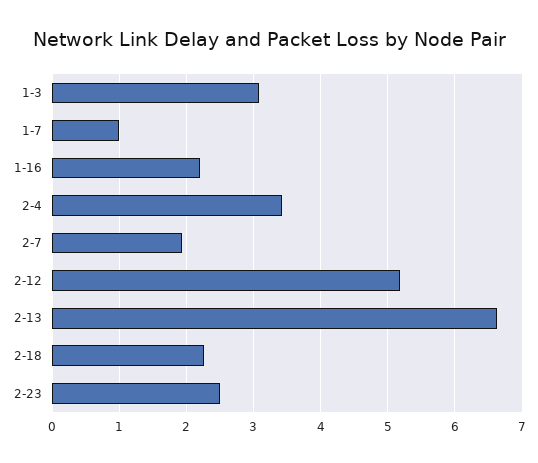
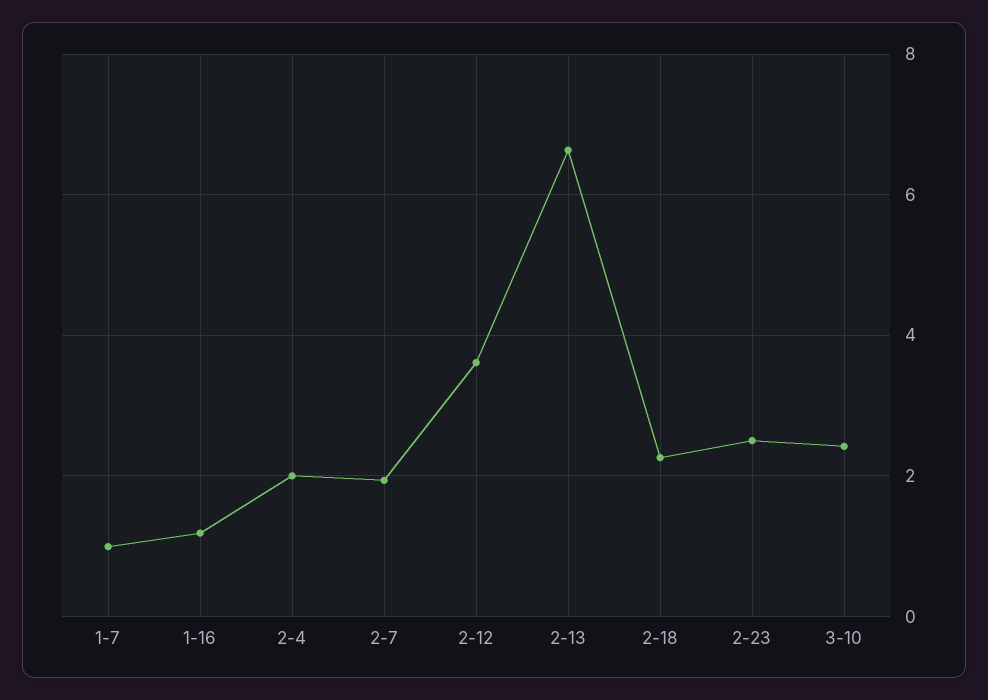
1-3: 3.1 -> none
1-16: 2.2 -> 1.2
2-4: 3.4 -> 2
2-12: 5.2 -> 3.6
3-10: none -> 2.4

